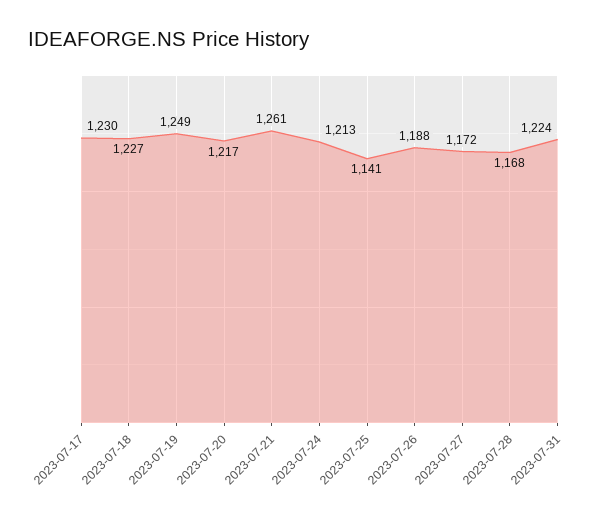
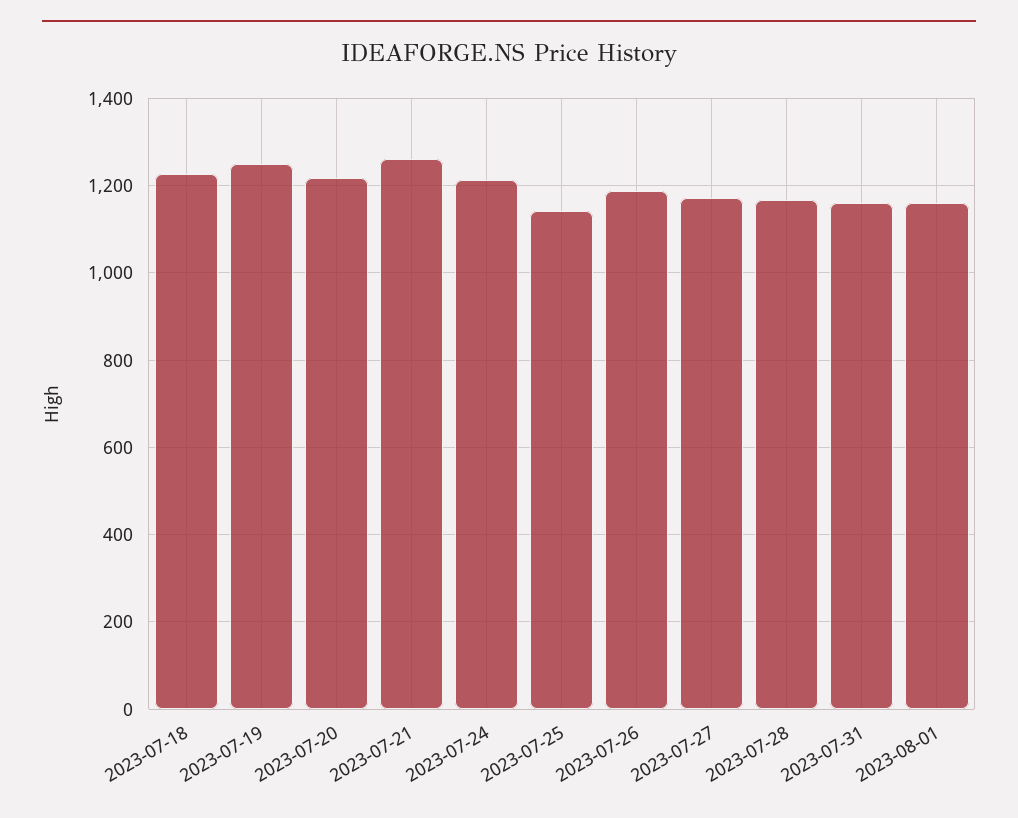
2023-07-17: 1230 -> none
2023-07-31: 1224 -> 1160
2023-08-01: none -> 1160

